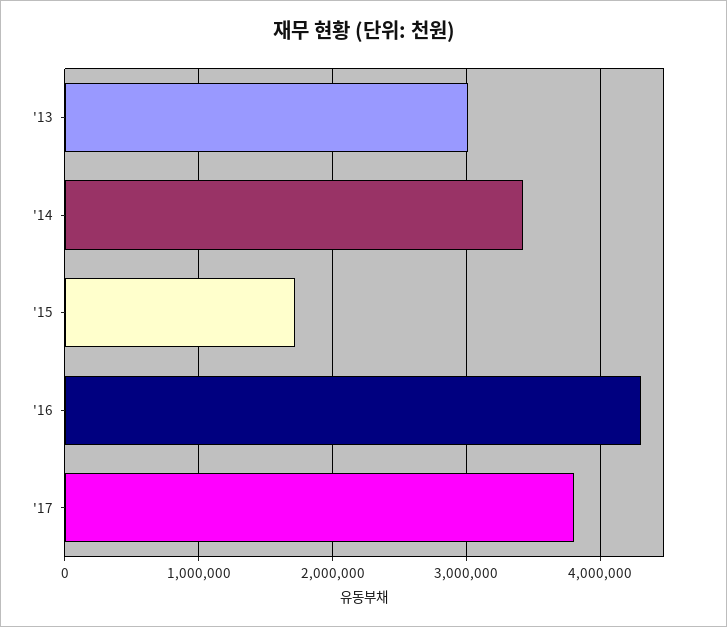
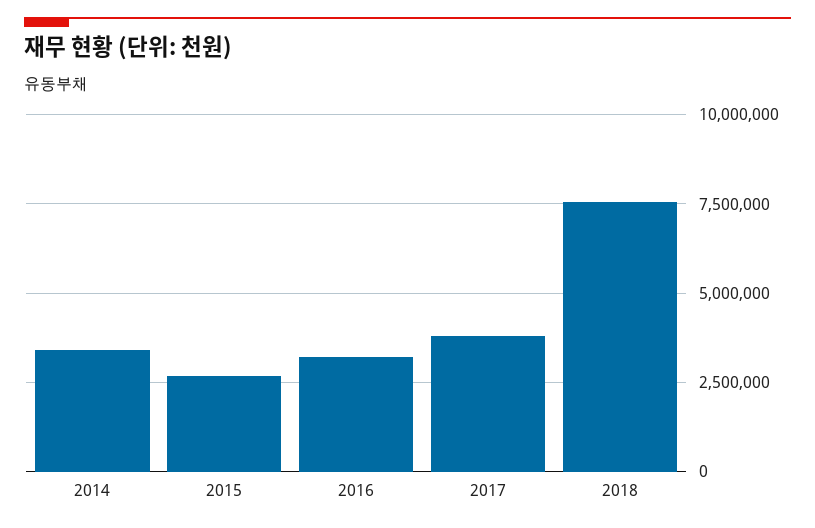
'13: 3000000 -> none
'15: 1700000 -> 2750000
'16: 4300000 -> 3250000
2018: none -> 7500000

